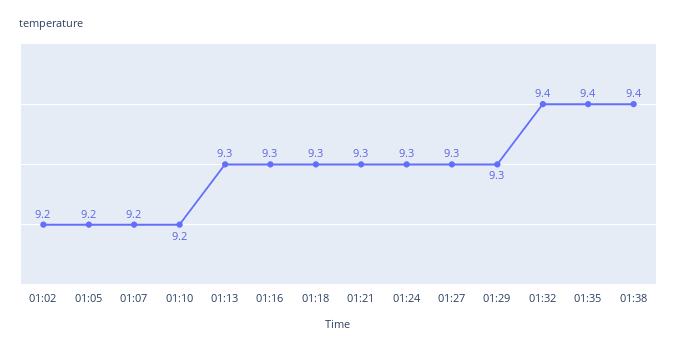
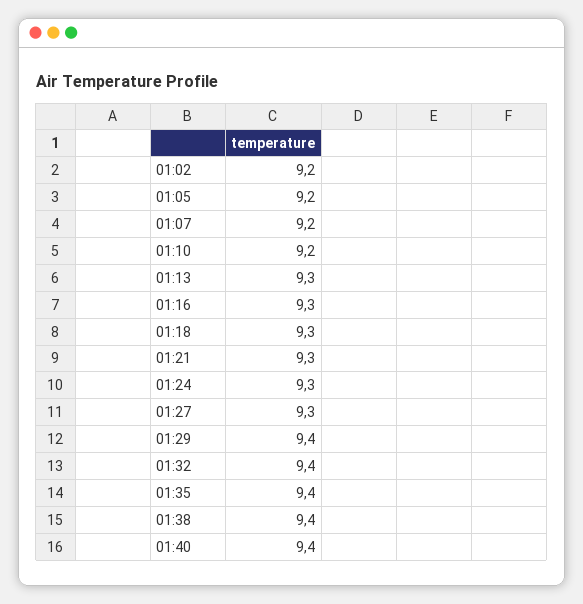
01:29: 9.3 -> 9.4
01:40: none -> 9.4

